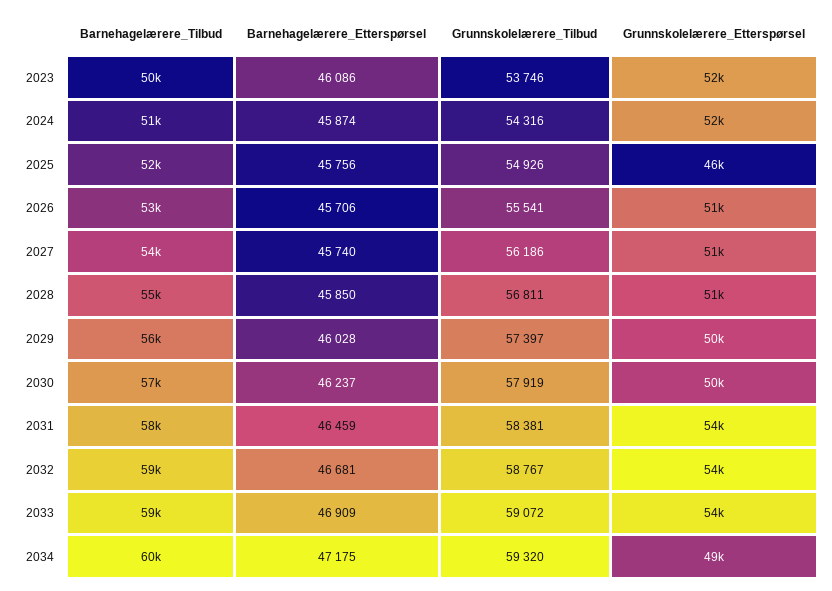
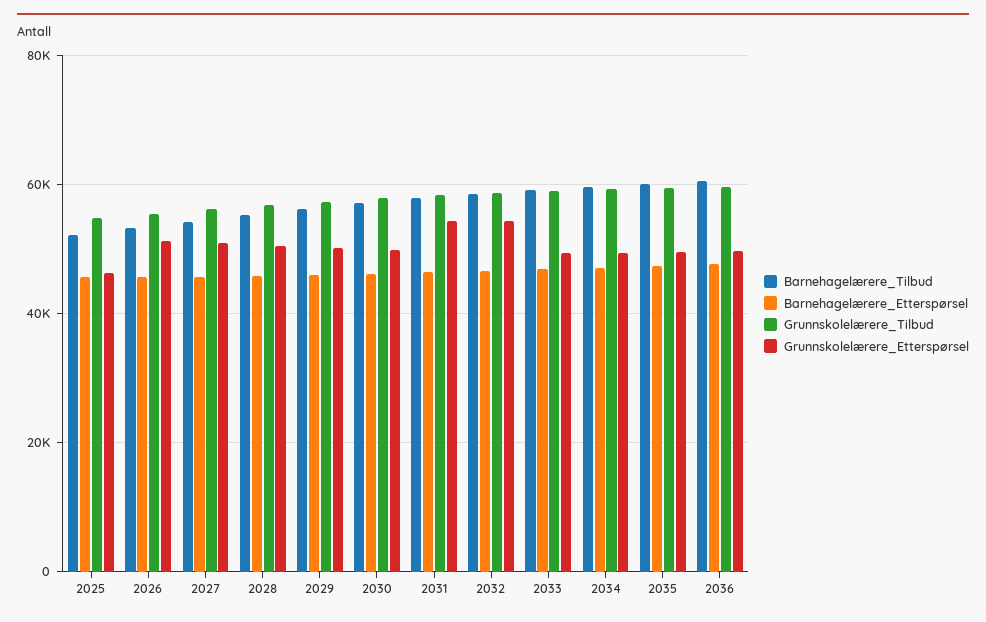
Barnehagelærere_Tilbud, 2023: 50000 -> none
Barnehagelærere_Etterspørsel, 2023: 46086 -> none
Grunnskolelærere_Tilbud, 2023: 53746 -> none
Grunnskolelærere_Etterspørsel, 2023: 52000 -> none
Barnehagelærere_Tilbud, 2024: 51000 -> none
Barnehagelærere_Etterspørsel, 2024: 45874 -> none
Grunnskolelærere_Tilbud, 2024: 54316 -> none
Grunnskolelærere_Etterspørsel, 2024: 52000 -> none
Grunnskolelærere_Etterspørsel, 2033: 54000 -> 50000
Barnehagelærere_Tilbud, 2035: none -> 60000
Barnehagelærere_Etterspørsel, 2035: none -> 48000
Grunnskolelærere_Tilbud, 2035: none -> 60000
Grunnskolelærere_Etterspørsel, 2035: none -> 50000
Barnehagelærere_Tilbud, 2036: none -> 60000
Barnehagelærere_Etterspørsel, 2036: none -> 48000
Grunnskolelærere_Tilbud, 2036: none -> 60000
Grunnskolelærere_Etterspørsel, 2036: none -> 50000

